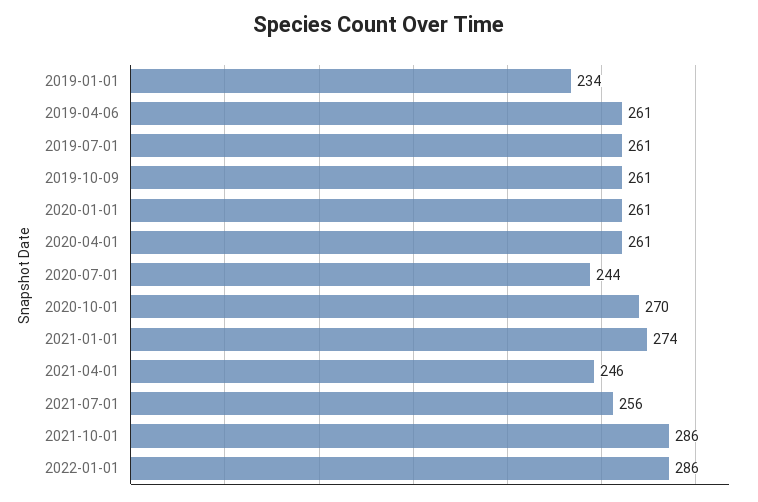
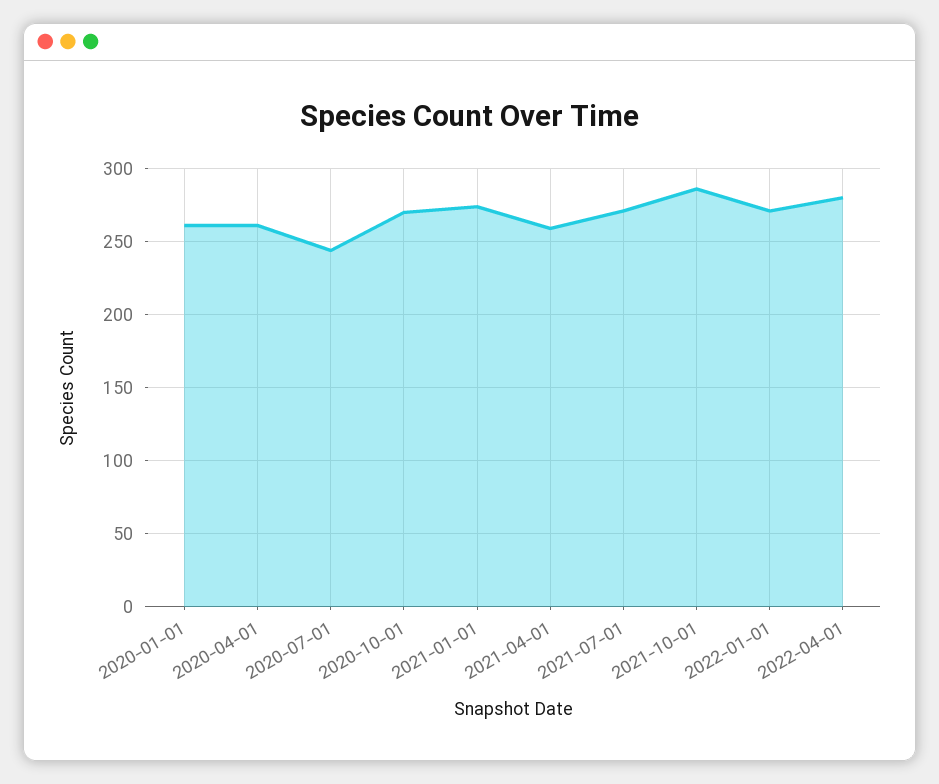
2019-01-01: 234 -> none
2019-04-06: 261 -> none
2019-07-01: 261 -> none
2019-10-09: 261 -> none
2021-04-01: 246 -> 260
2021-07-01: 256 -> 270
2022-01-01: 286 -> 270
2022-04-01: none -> 280

